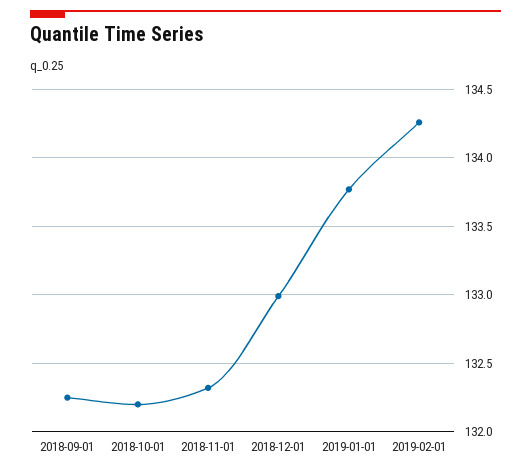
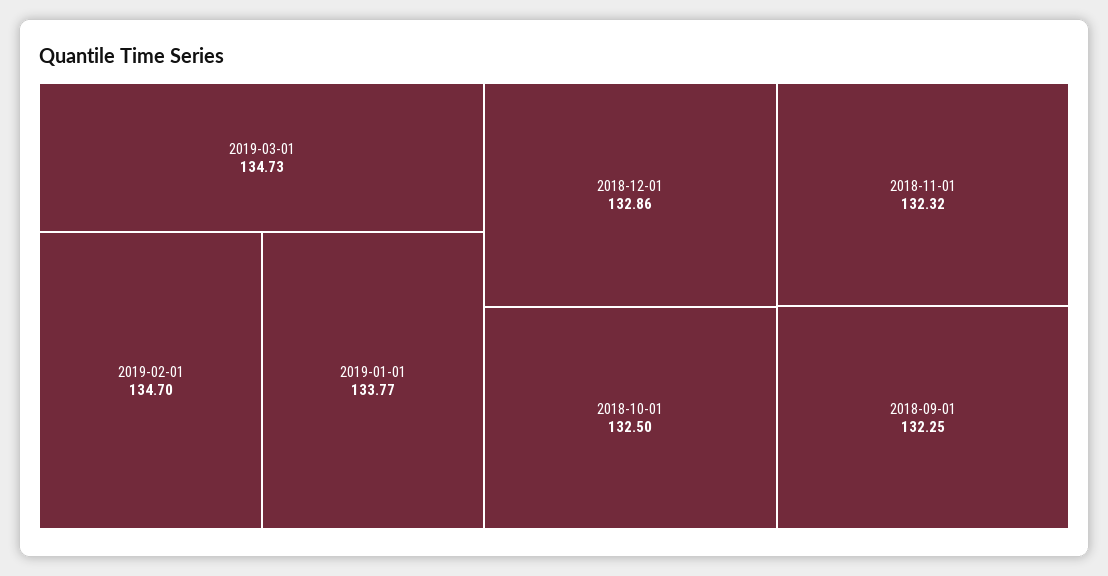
2018-10-01: 132.2 -> 132.5
2018-12-01: 133 -> 132.86
2019-02-01: 134.25 -> 134.7
2019-03-01: none -> 134.73

